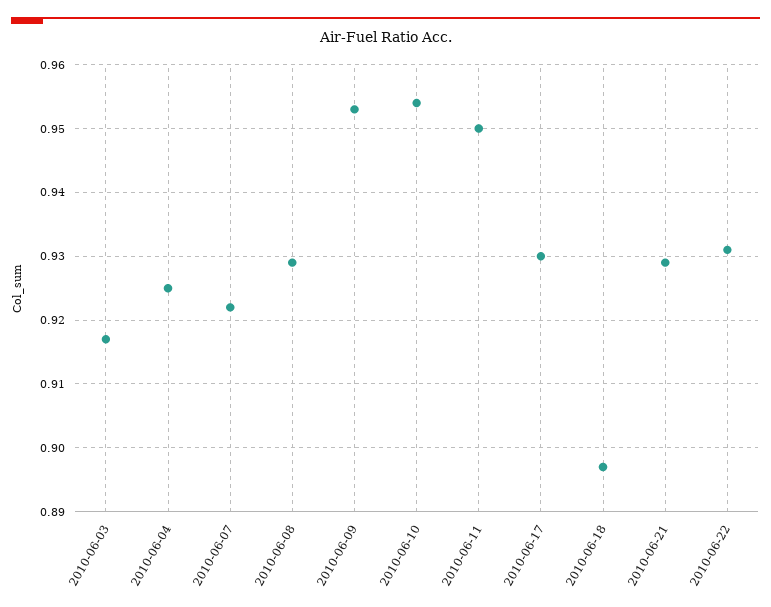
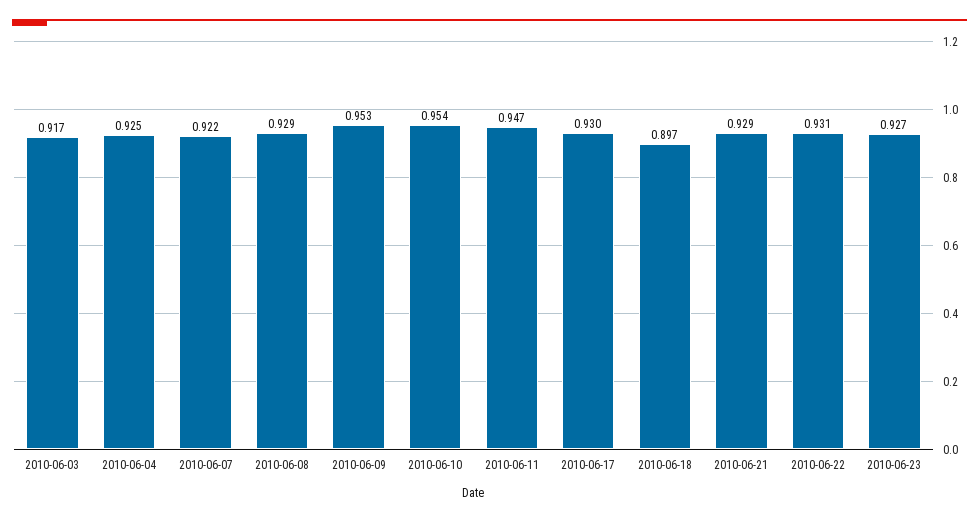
2010-06-11: 0.95 -> 0.947
2010-06-23: none -> 0.927

